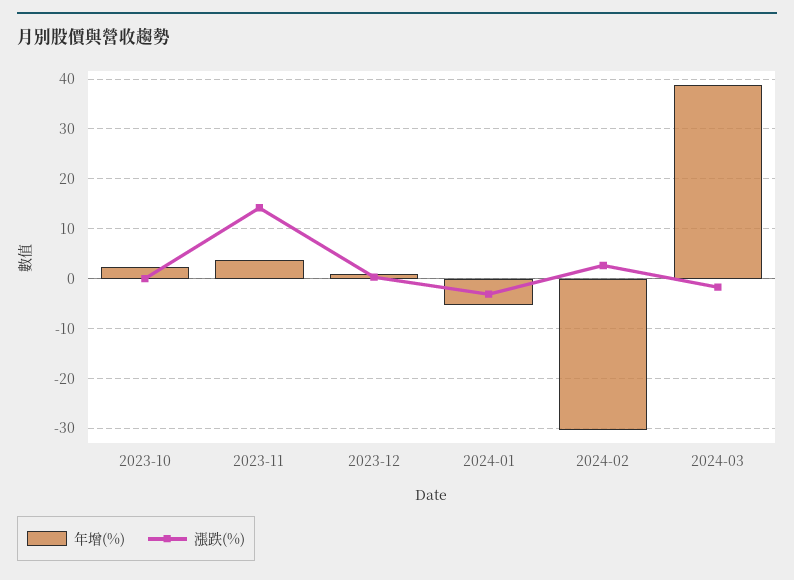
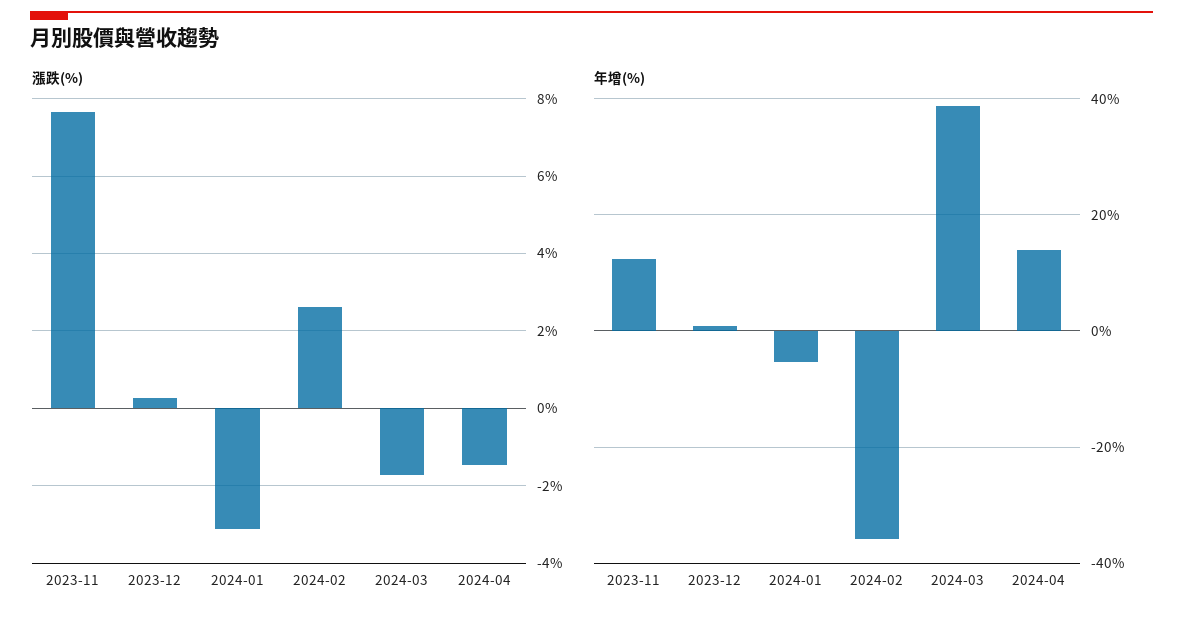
年增(%), 2023-10: 2 -> none
漲跌(%), 2023-10: 0 -> none
年增(%), 2023-11: 4 -> 12
漲跌(%), 2023-11: 14 -> 7.6
年增(%), 2024-02: -30 -> -36
漲跌(%), 2024-04: none -> -1.4
年增(%), 2024-04: none -> 14

